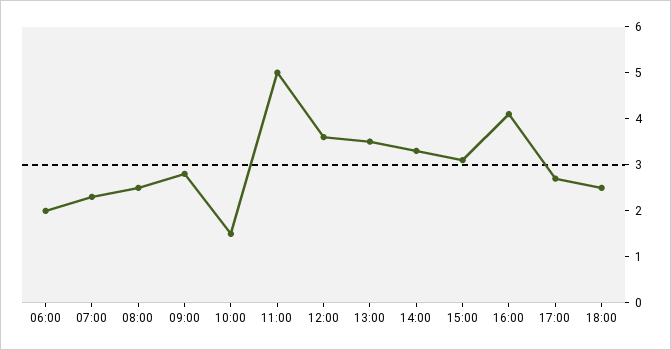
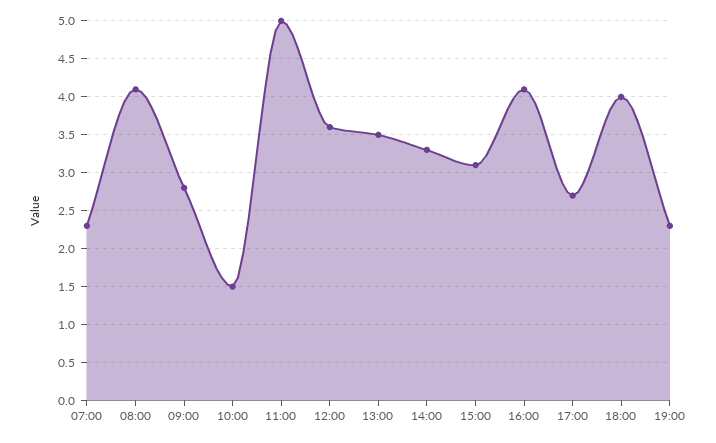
06:00: 2 -> none
08:00: 2.5 -> 4.1
18:00: 2.5 -> 4
19:00: none -> 2.3

